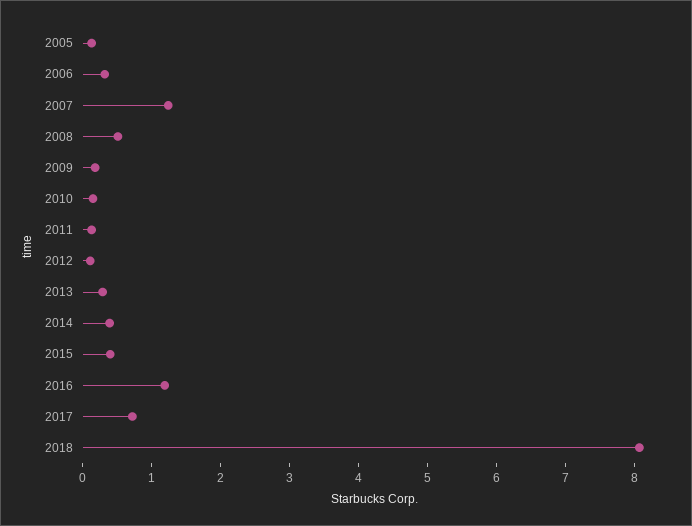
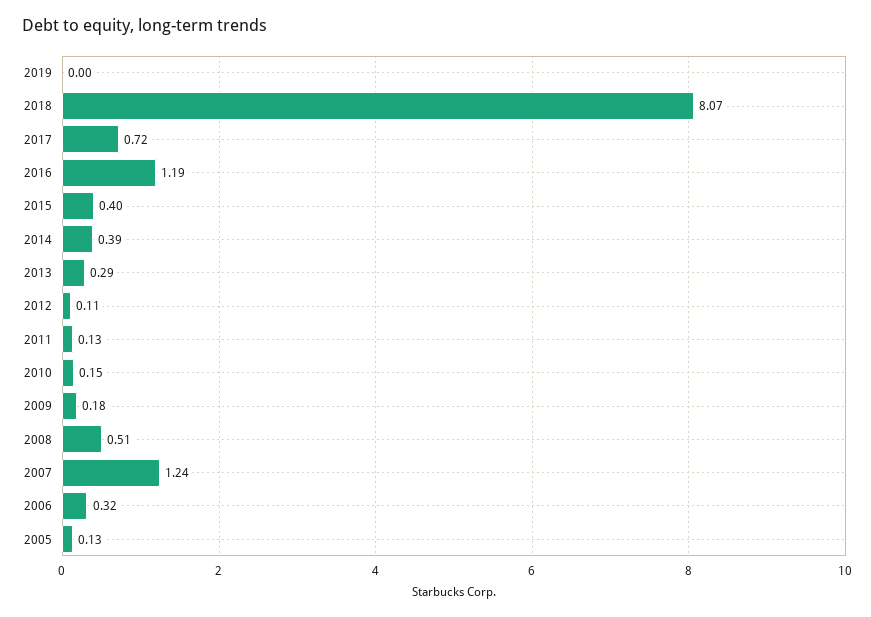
2019: none -> 0

